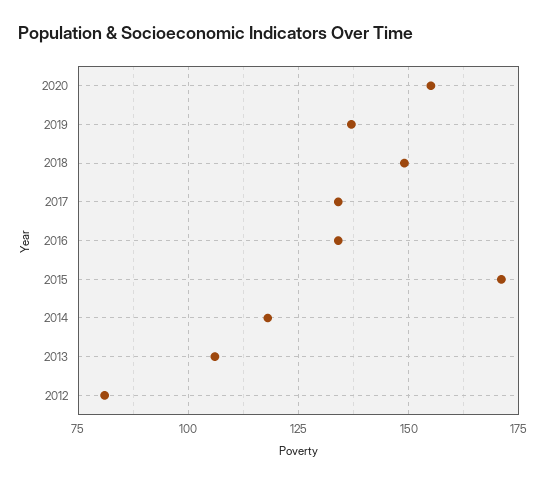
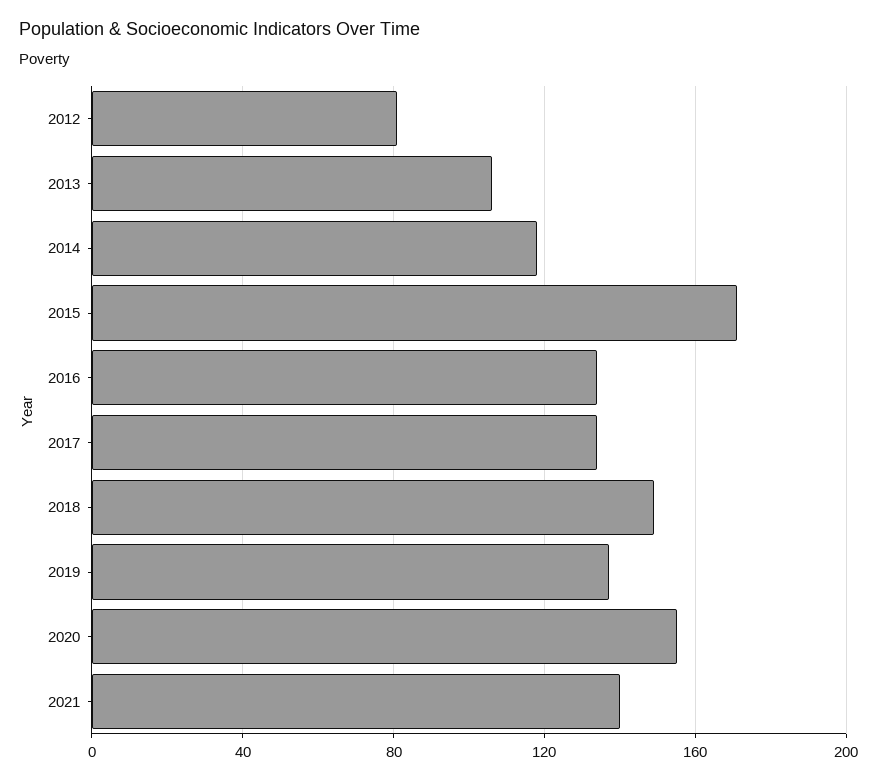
2021: none -> 140

